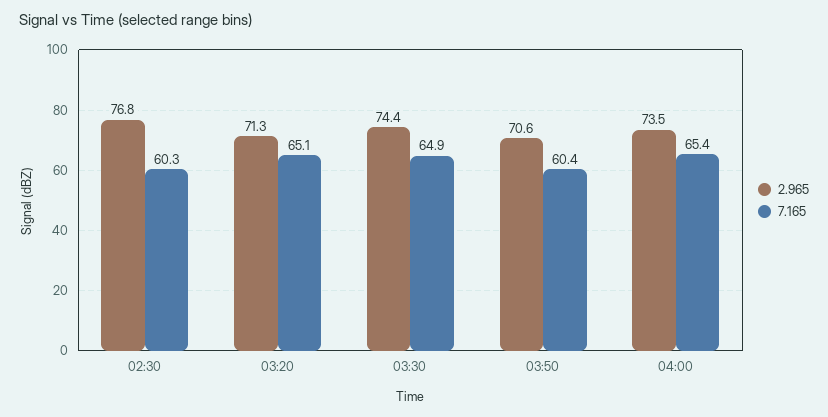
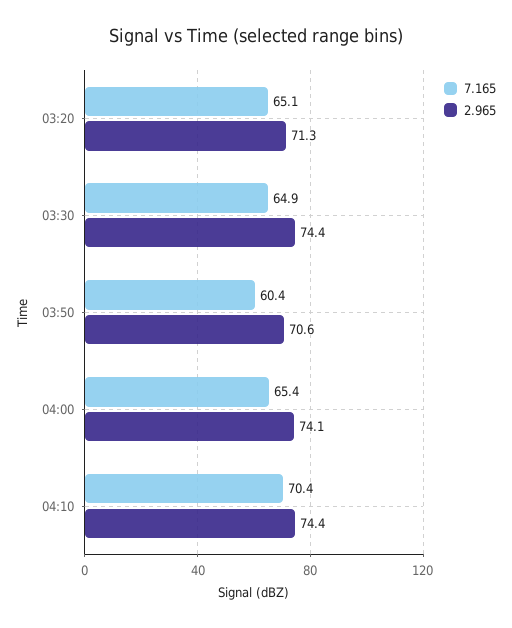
2.965, 02:30: 76.8 -> none
7.165, 02:30: 60.3 -> none
2.965, 04:00: 73.5 -> 74.1
7.165, 04:10: none -> 70.4
2.965, 04:10: none -> 74.4

